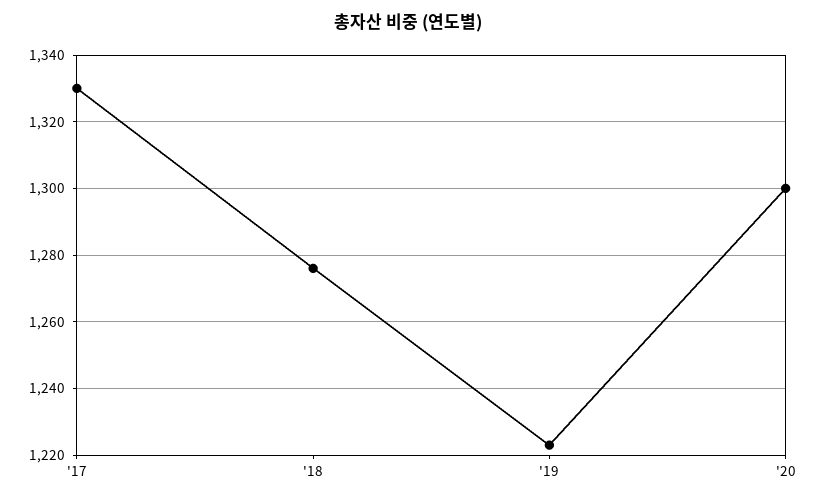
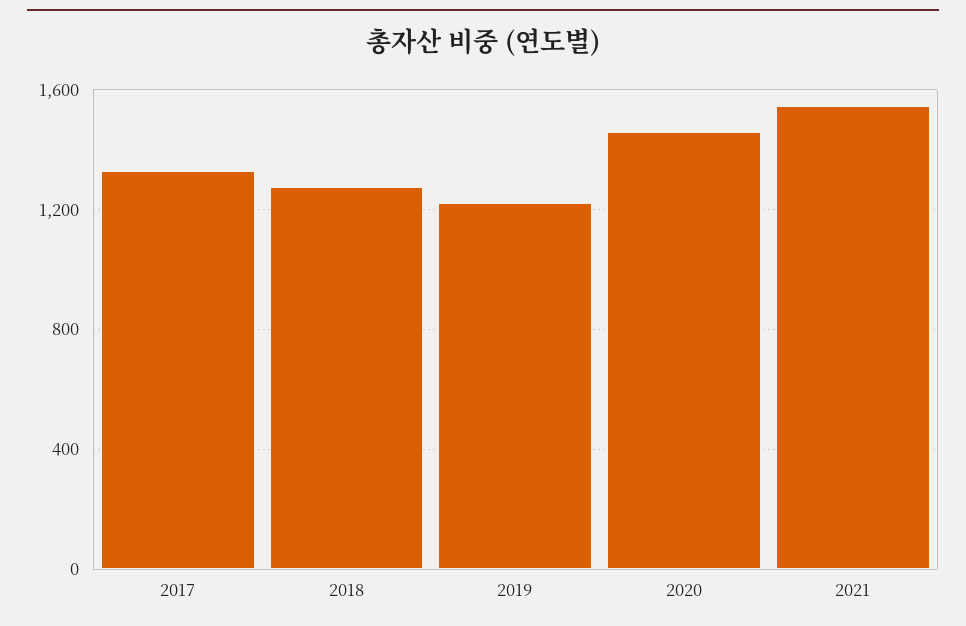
'20: 1300 -> 1450
2021: none -> 1550

